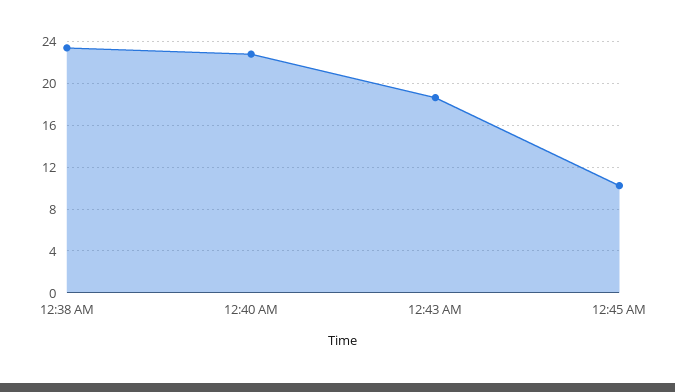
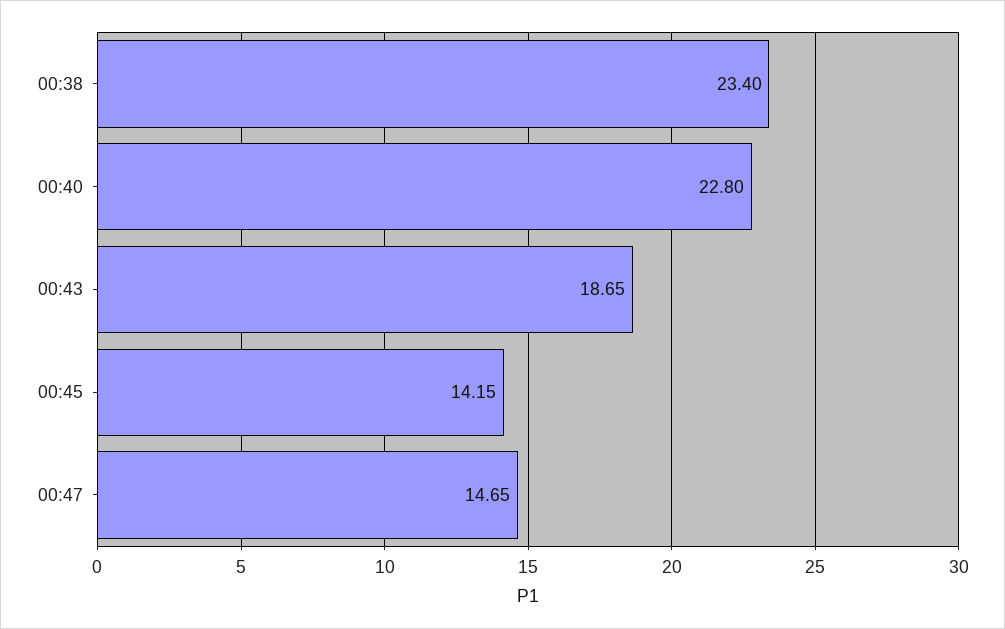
12:45 AM: 10 -> 14.15
00:47: none -> 14.65

